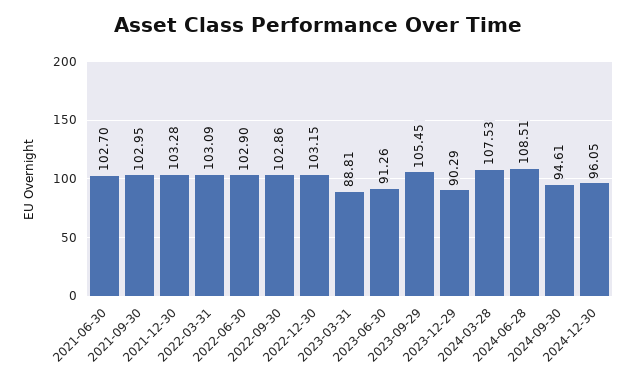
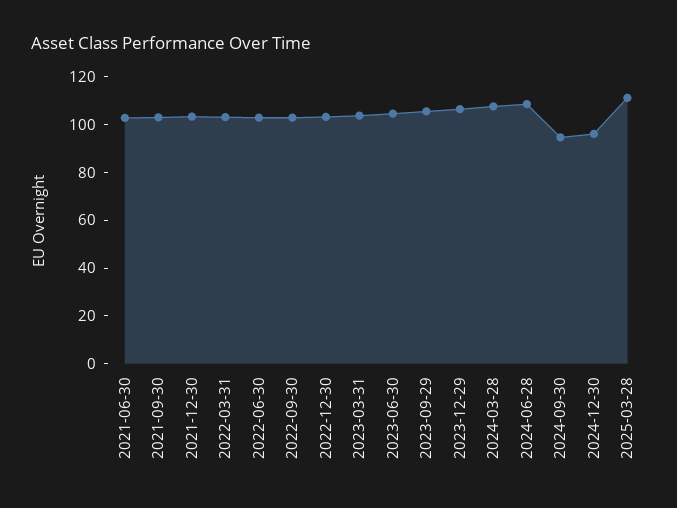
2023-03-31: 88.81 -> 105
2023-06-30: 91.26 -> 105
2023-12-29: 90.29 -> 105
2025-03-28: none -> 110

